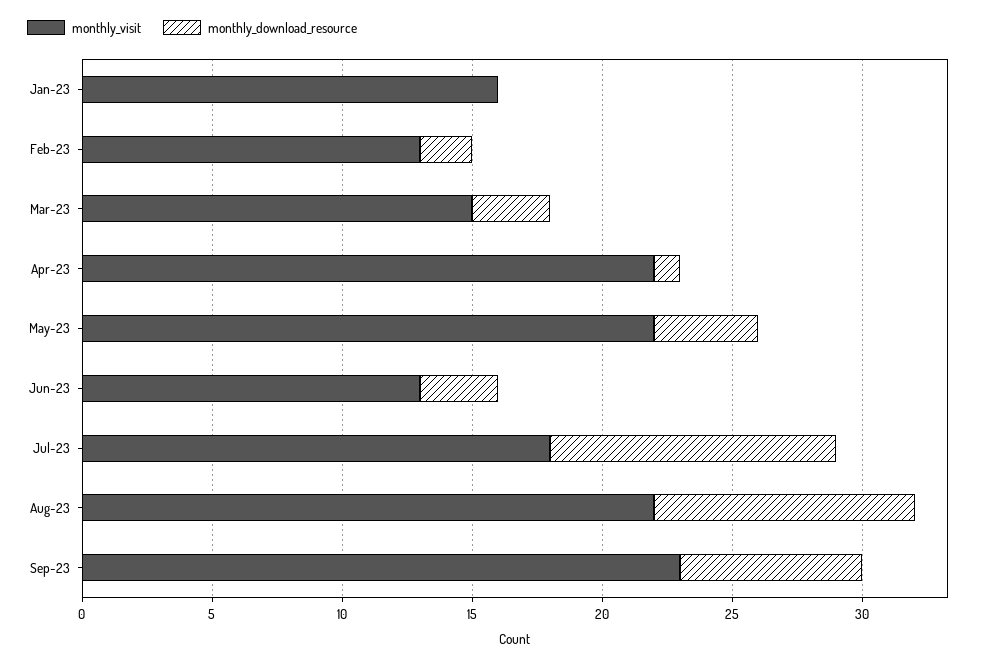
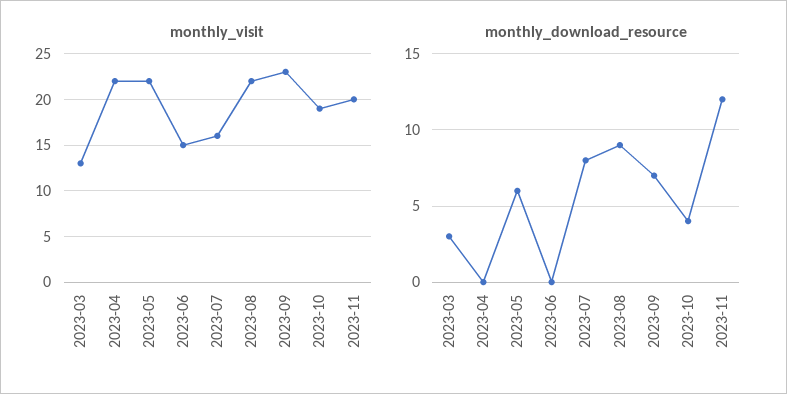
monthly_visit, Jan-23: 16 -> none
monthly_download_resource, Jan-23: 0 -> none
monthly_visit, Feb-23: 13 -> none
monthly_download_resource, Feb-23: 2 -> none
monthly_visit, Mar-23: 15 -> 13
monthly_download_resource, Apr-23: 1 -> 0
monthly_download_resource, May-23: 4 -> 6
monthly_visit, Jun-23: 13 -> 15
monthly_download_resource, Jun-23: 3 -> 0
monthly_visit, Jul-23: 18 -> 16
monthly_download_resource, Jul-23: 11 -> 8
monthly_download_resource, Aug-23: 10 -> 9
monthly_visit, 2023-10: none -> 19
monthly_visit, 2023-11: none -> 20
monthly_download_resource, 2023-10: none -> 4
monthly_download_resource, 2023-11: none -> 12

